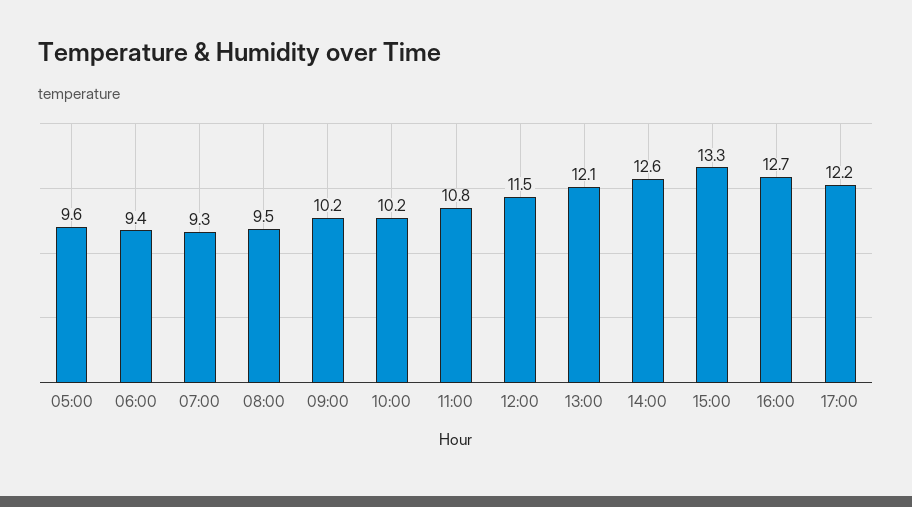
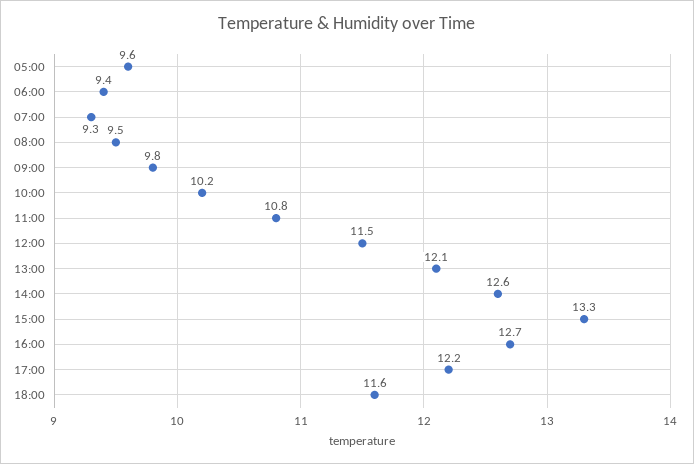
09:00: 10.2 -> 9.8
18:00: none -> 11.6

